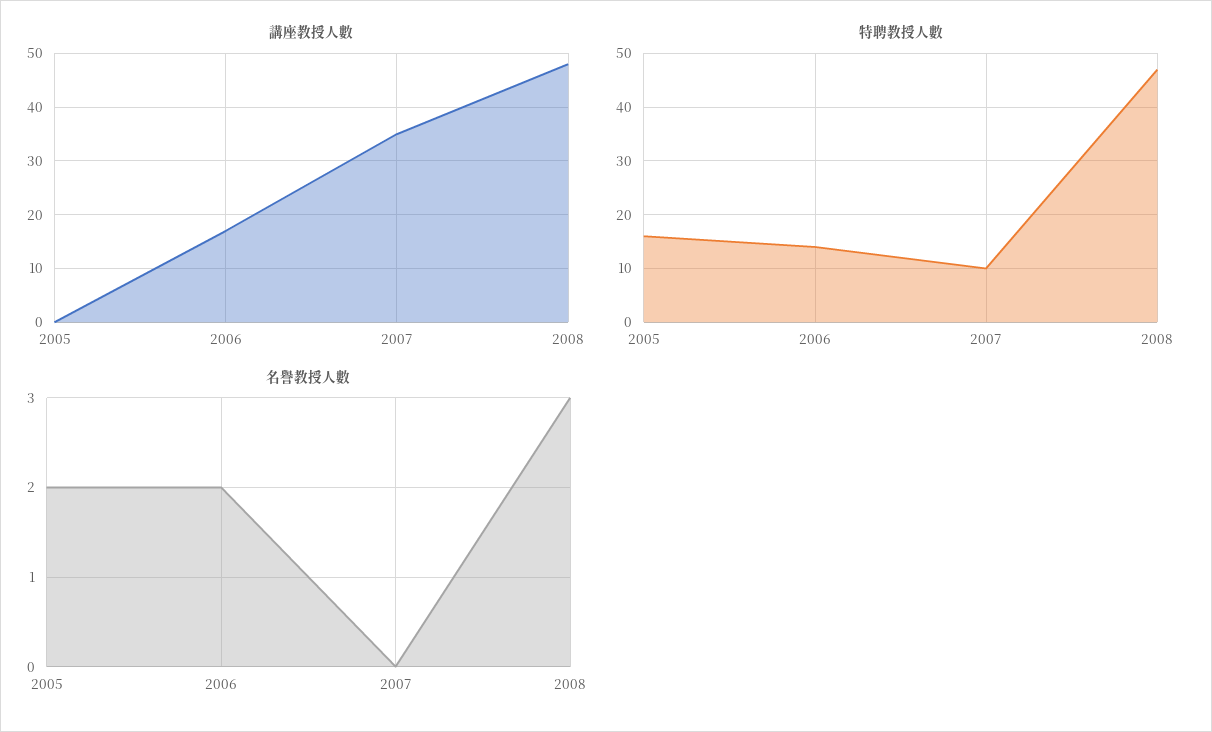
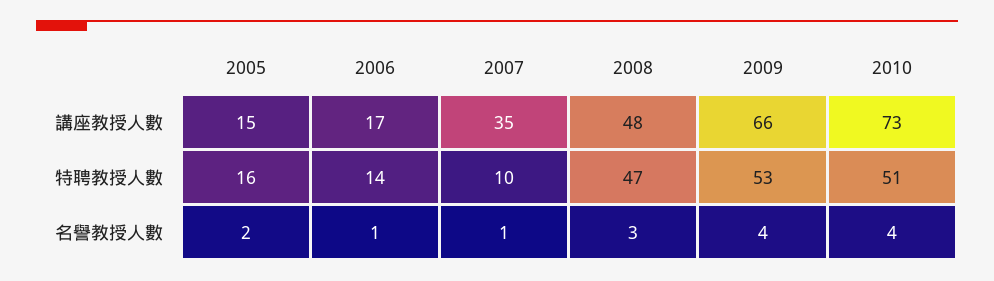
講座教授人數, 2005: 0 -> 15
名譽教授人數, 2006: 2 -> 1
名譽教授人數, 2007: 0 -> 1
講座教授人數, 2009: none -> 66
講座教授人數, 2010: none -> 73
特聘教授人數, 2009: none -> 53
特聘教授人數, 2010: none -> 51
名譽教授人數, 2009: none -> 4
名譽教授人數, 2010: none -> 4

